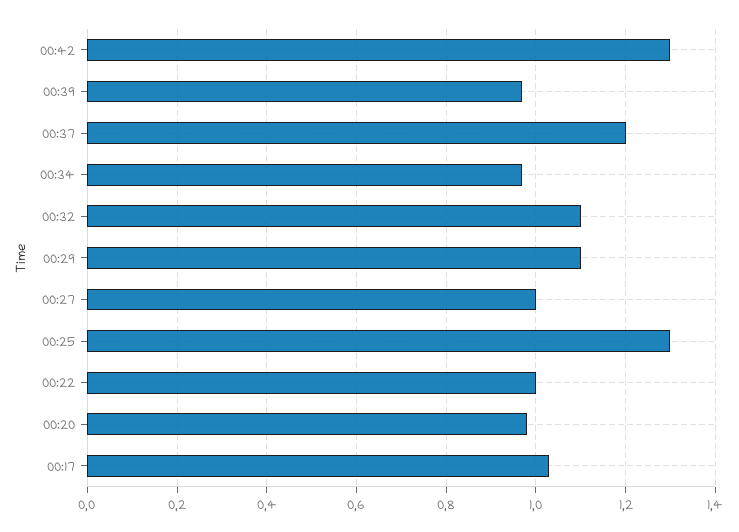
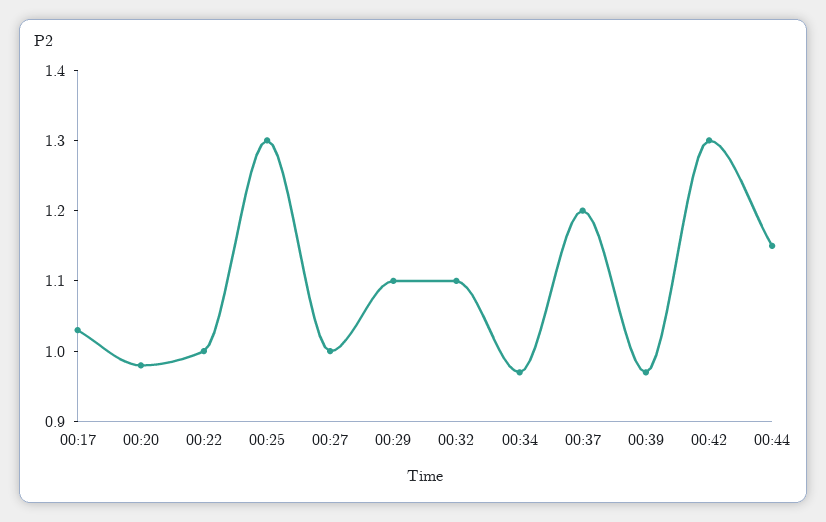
00:44: none -> 1.15

